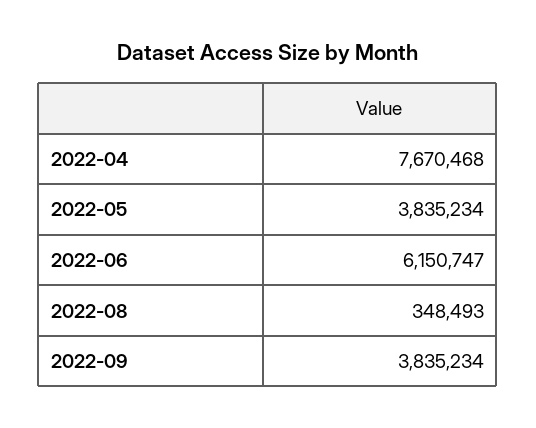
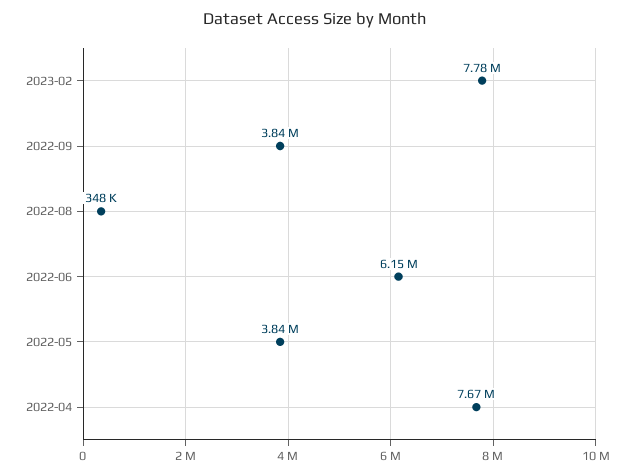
2023-02: none -> 7780000

